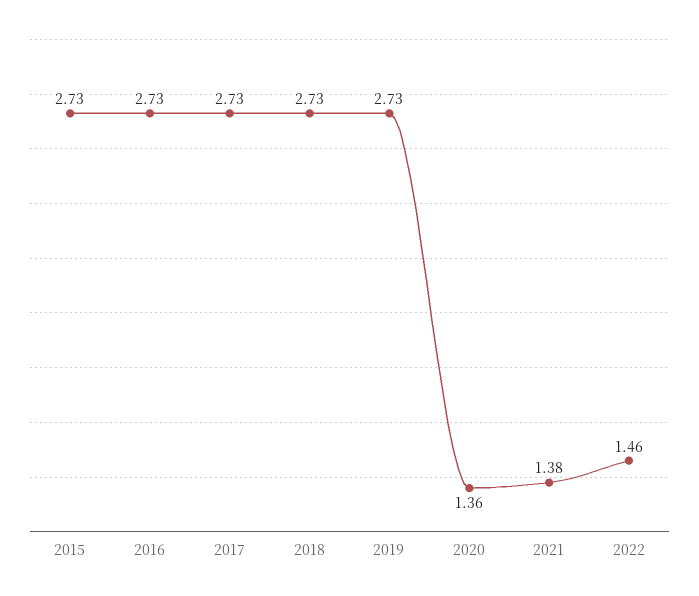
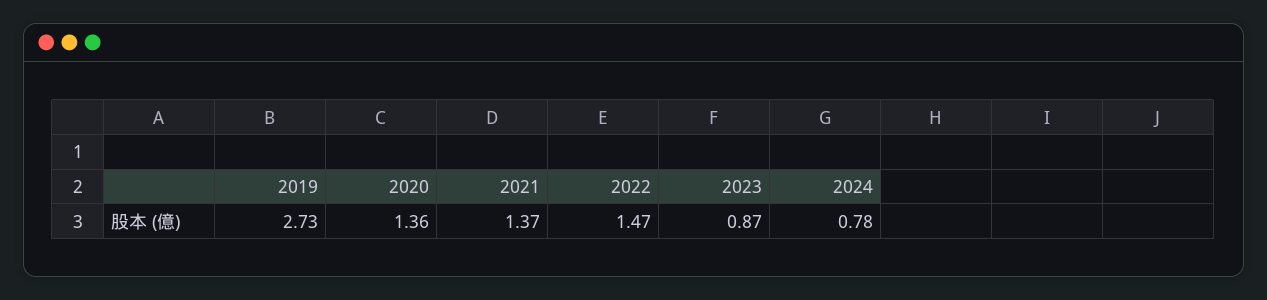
2015: 2.73 -> none
2016: 2.73 -> none
2017: 2.73 -> none
2018: 2.73 -> none
2021: 1.38 -> 1.37
2022: 1.46 -> 1.47
2023: none -> 0.87
2024: none -> 0.78

